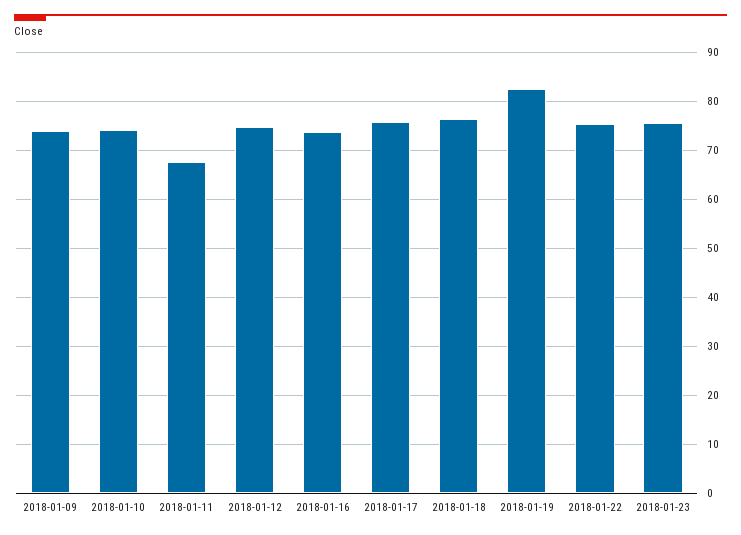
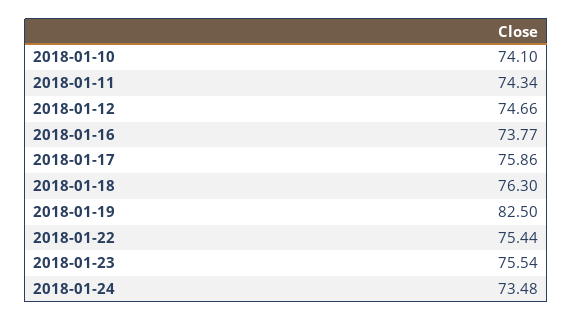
2018-01-09: 74 -> none
2018-01-11: 68 -> 74.34
2018-01-24: none -> 73.48

